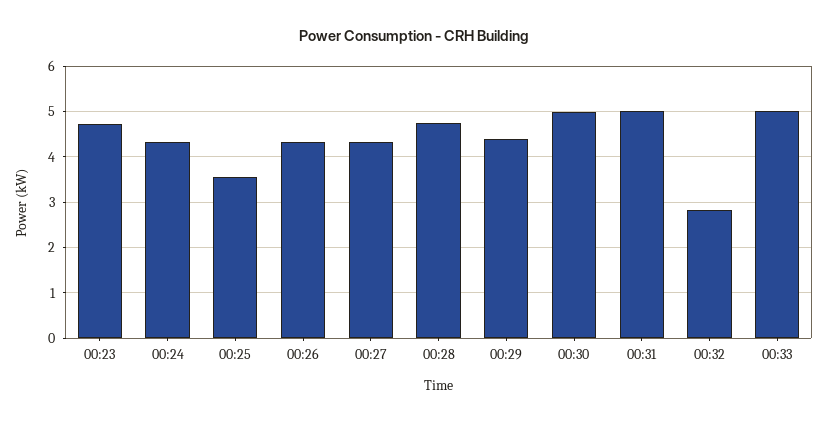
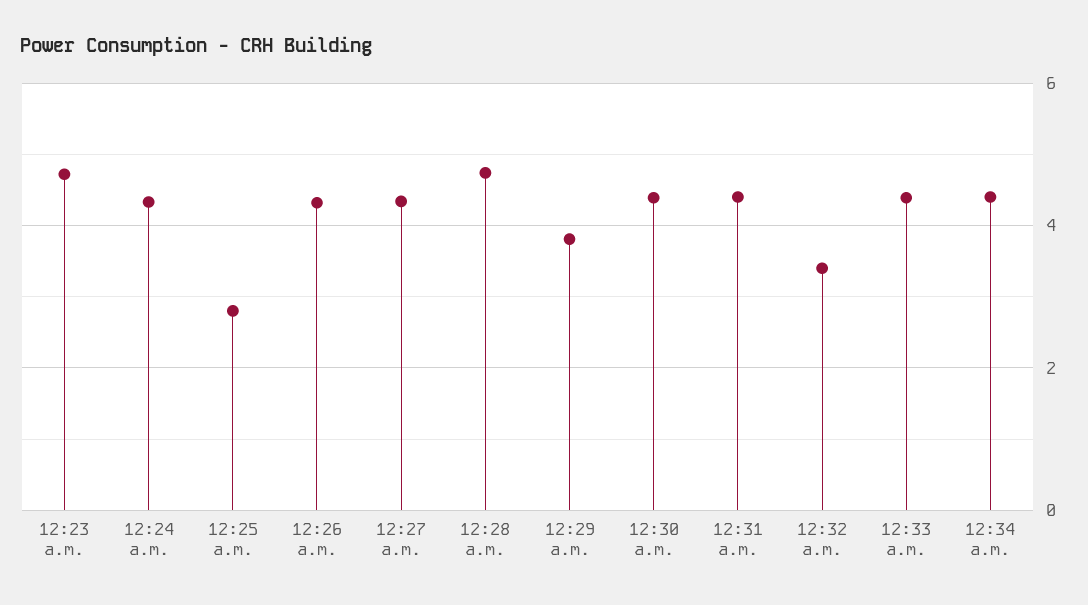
00:25: 3.6 -> 2.8
00:29: 4.4 -> 3.8
00:30: 5 -> 4.4
00:31: 5 -> 4.4
00:32: 2.8 -> 3.4
00:33: 5 -> 4.4
12:34 a.m.: none -> 4.4

